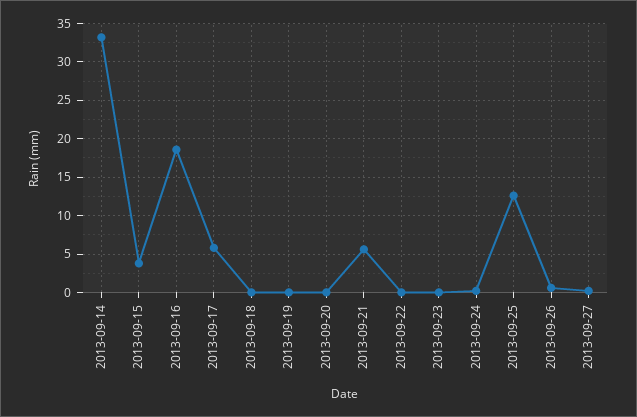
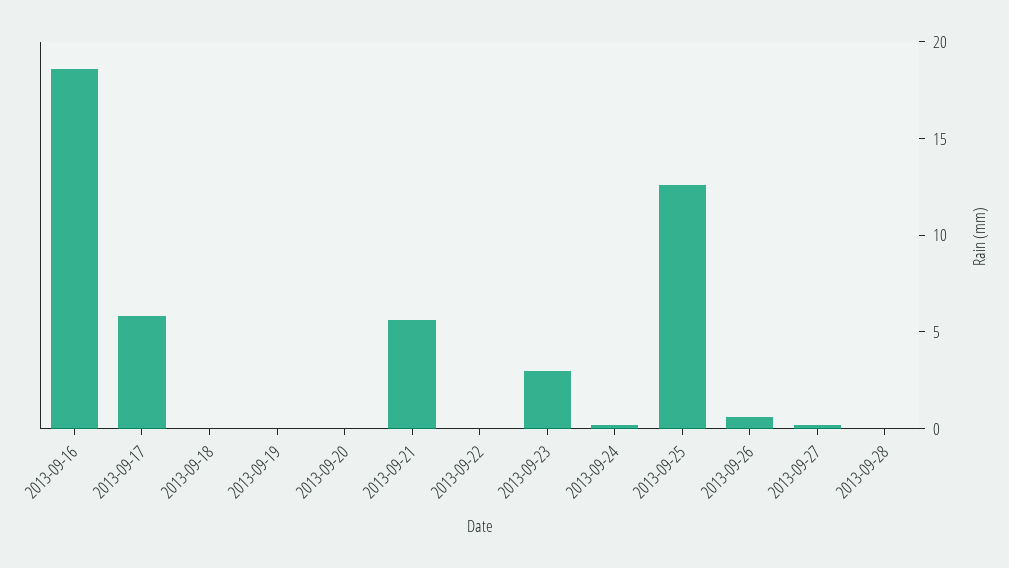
2013-09-14: 33 -> none
2013-09-15: 4 -> none
2013-09-23: 0 -> 3
2013-09-28: none -> 0

